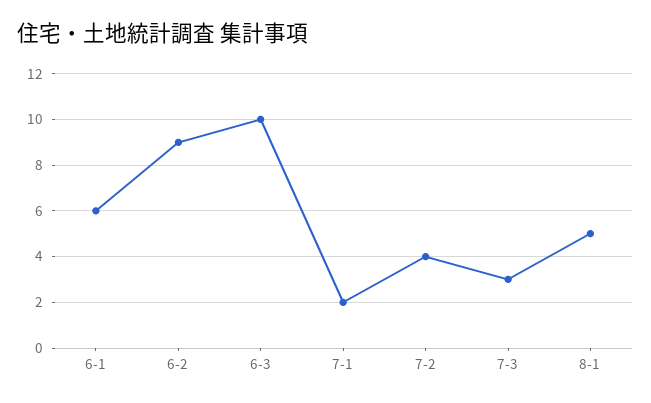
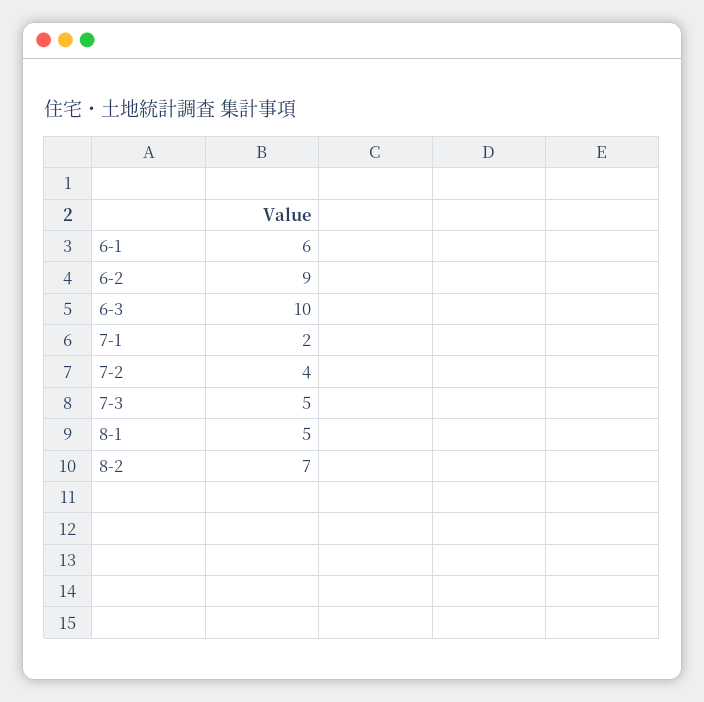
7-3: 3 -> 5
8-2: none -> 7

